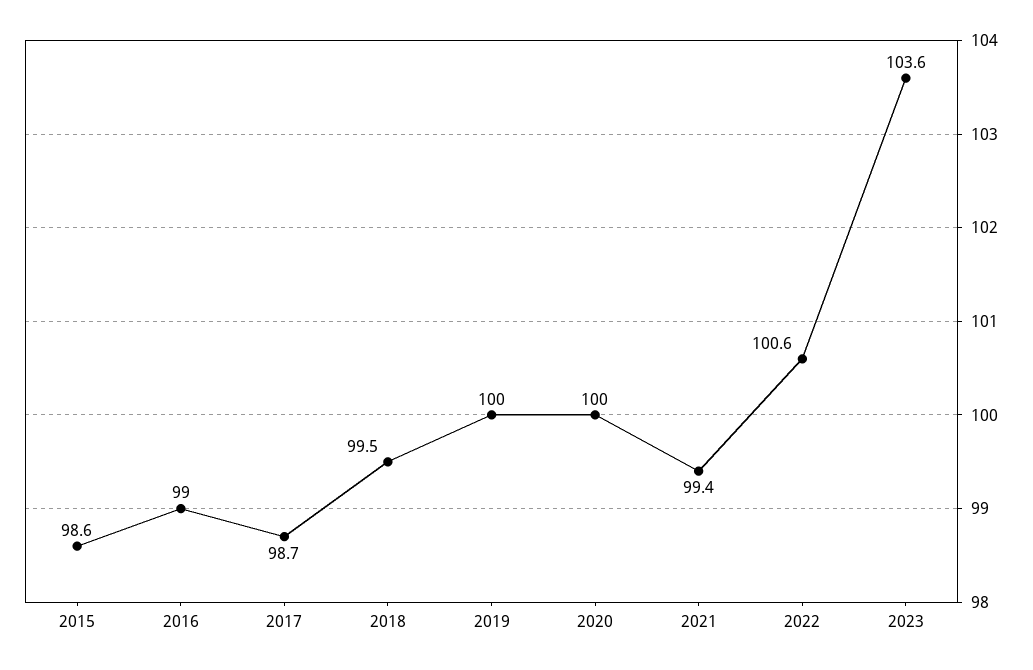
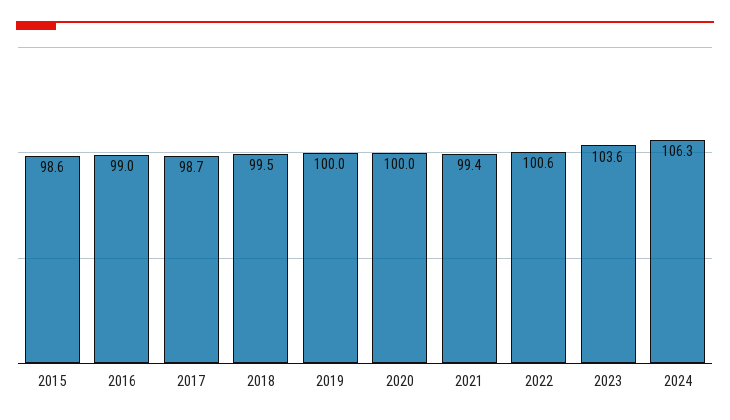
2024: none -> 106.3

